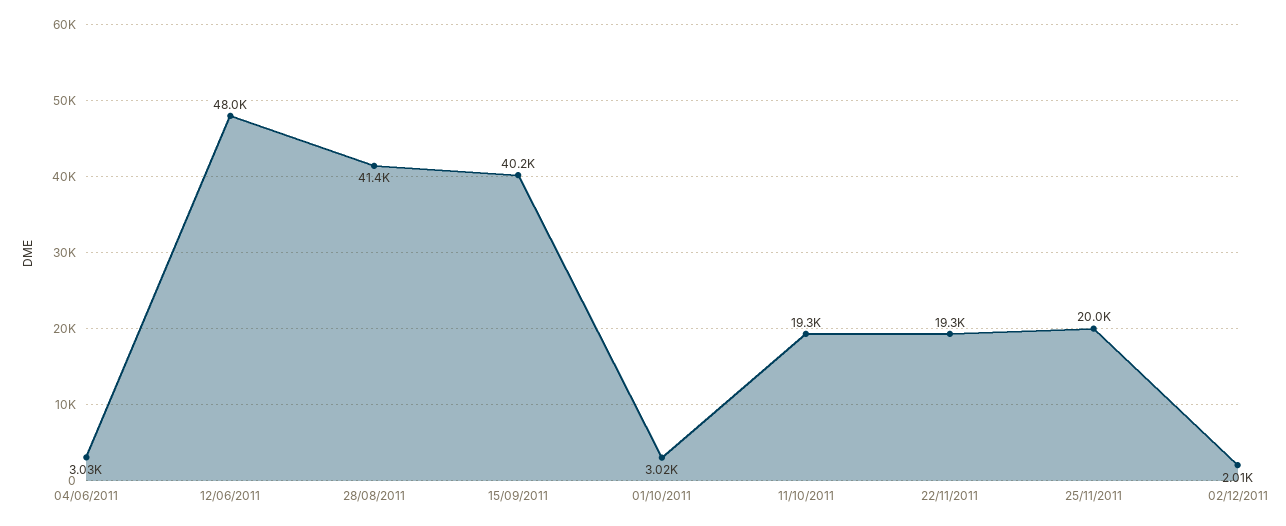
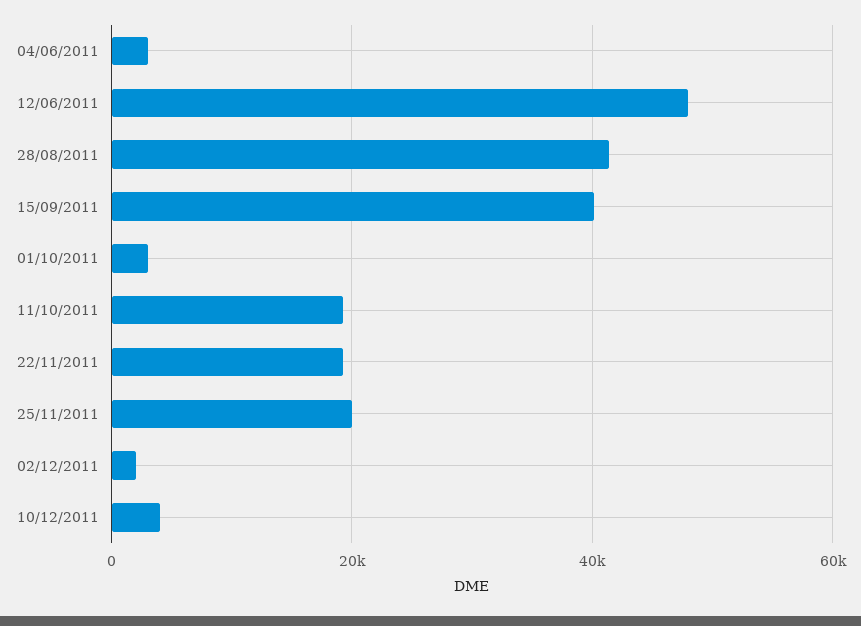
10/12/2011: none -> 4000

